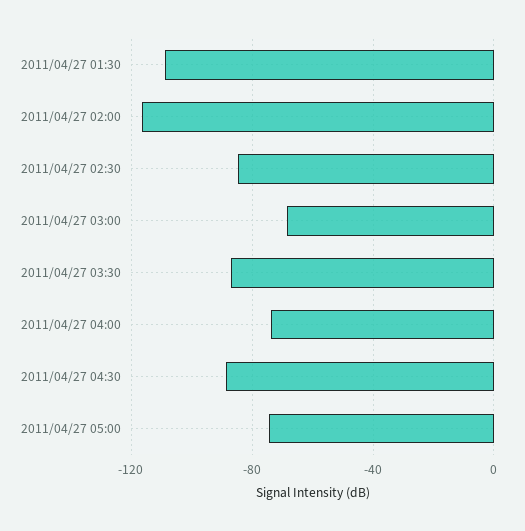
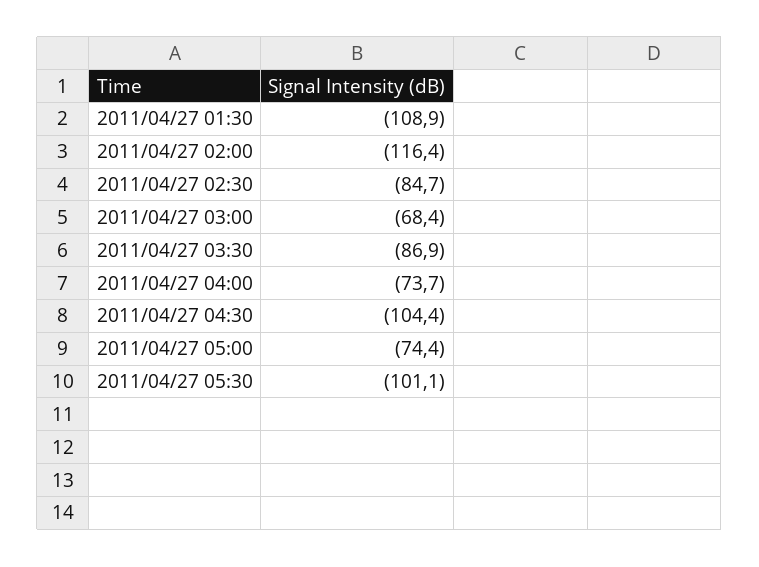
2011/04/27 04:30: -90 -> -104.4
2011/04/27 05:30: none -> -101.1

